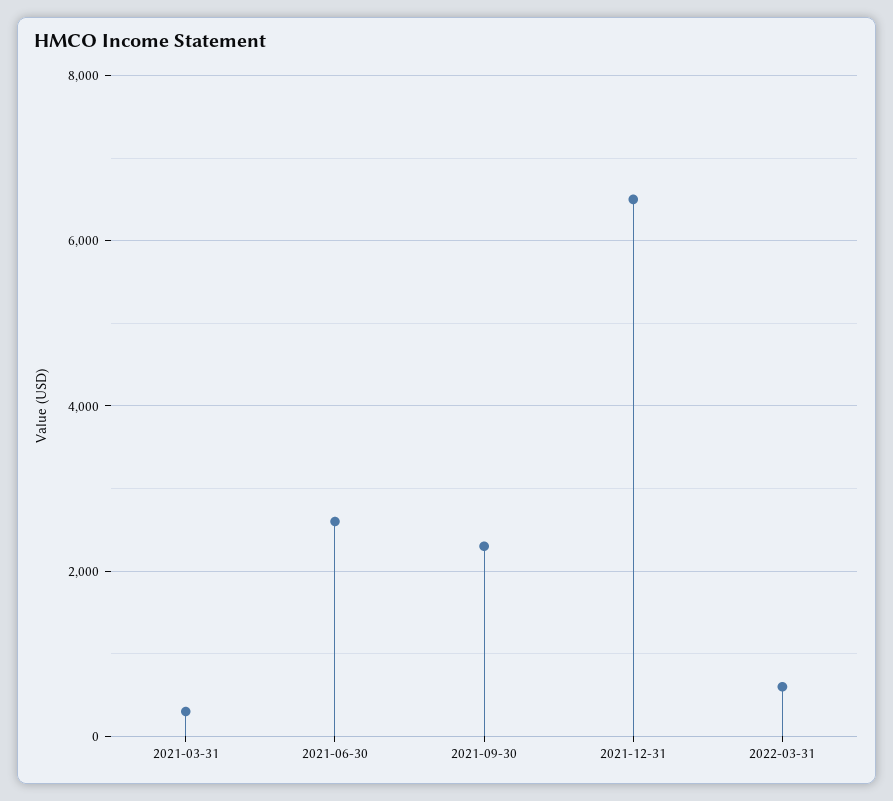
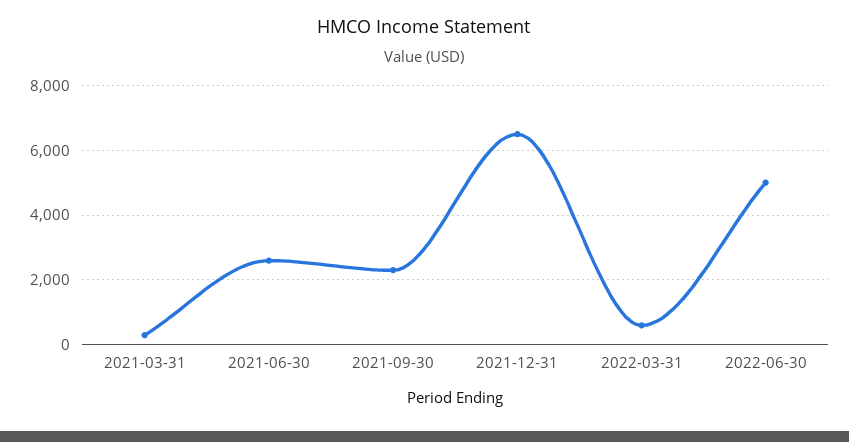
2022-06-30: none -> 5000

